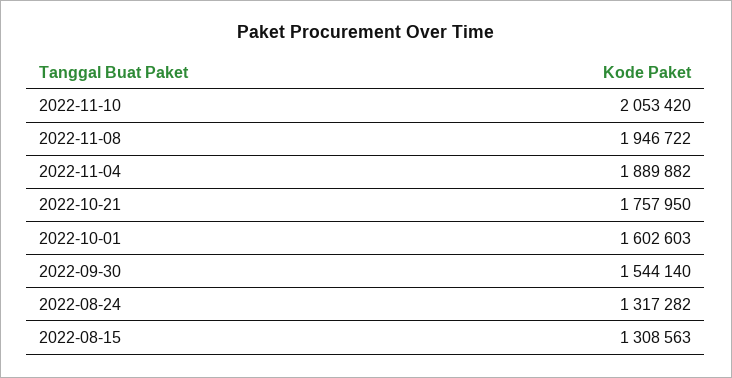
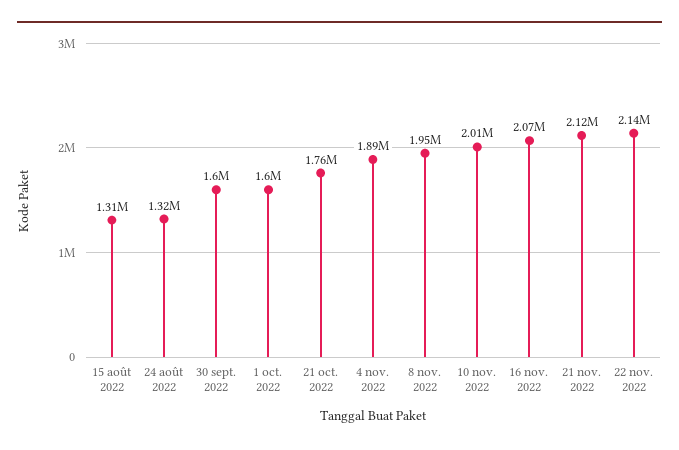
2022-11-10: 2053420 -> 2010000
2022-09-30: 1544140 -> 1600000
16 nov. 2022: none -> 2070000
21 nov. 2022: none -> 2120000
22 nov. 2022: none -> 2140000

